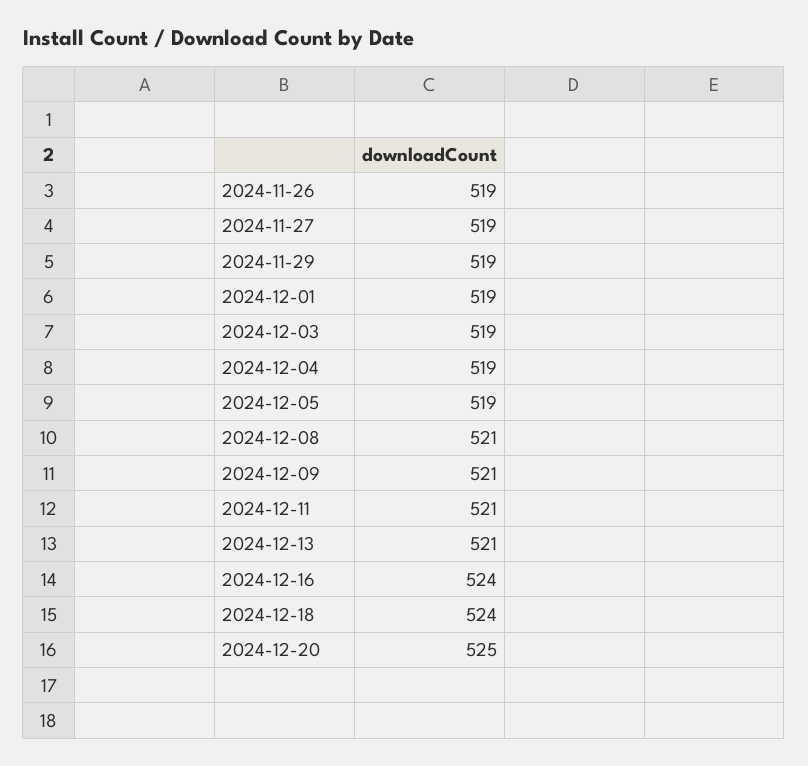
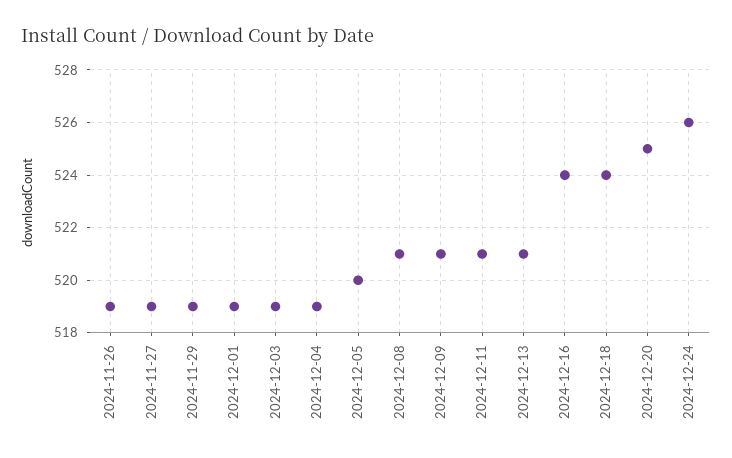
2024-12-05: 519 -> 520
2024-12-24: none -> 526

